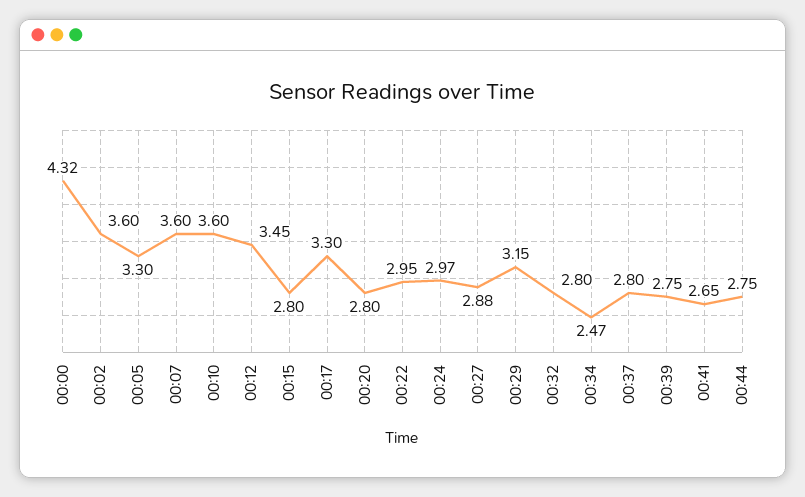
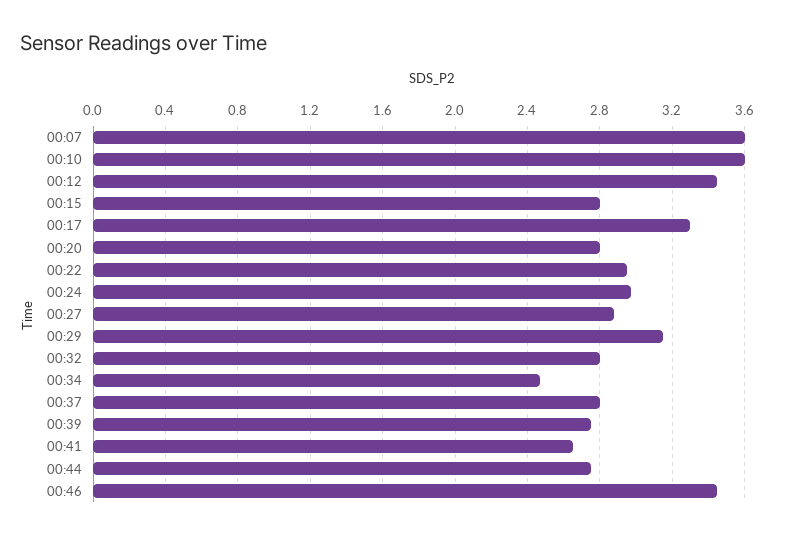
00:00: 4.32 -> none
00:02: 3.6 -> none
00:05: 3.3 -> none
00:46: none -> 3.45

